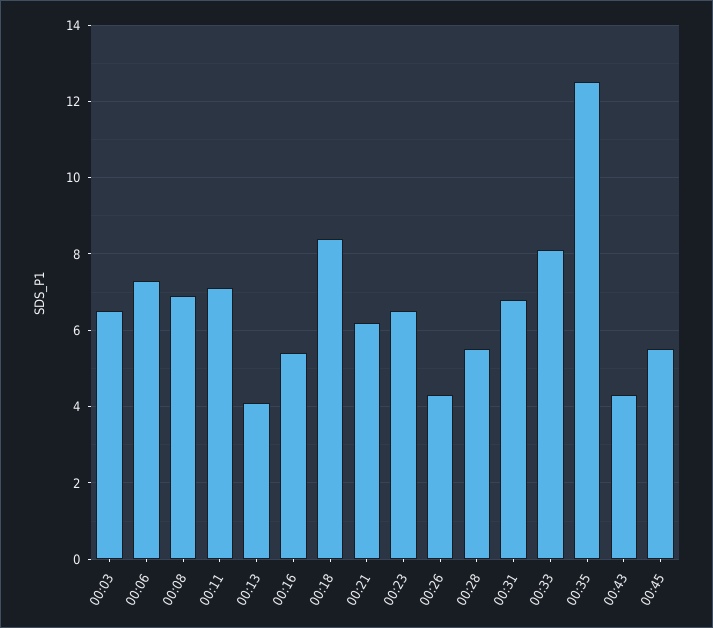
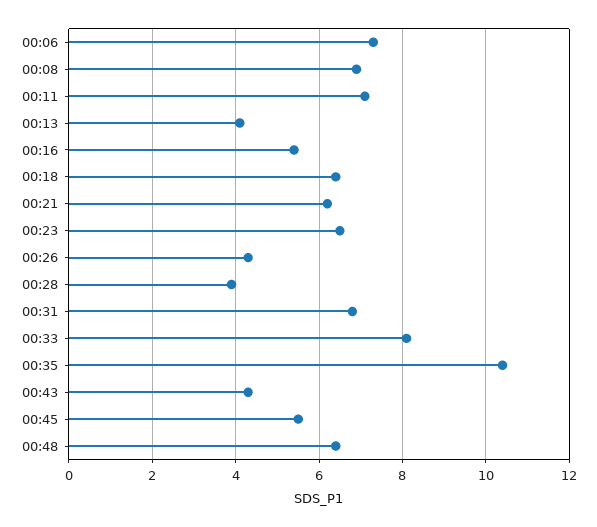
00:03: 6.5 -> none
00:18: 8.5 -> 6.5
00:28: 5.5 -> 4
00:35: 12.5 -> 10.5
00:48: none -> 6.5

